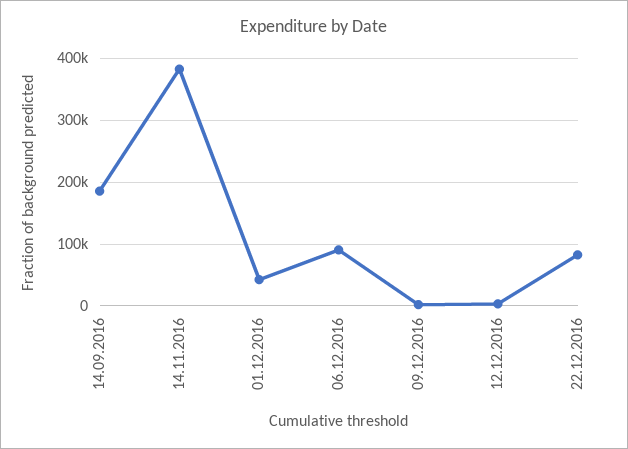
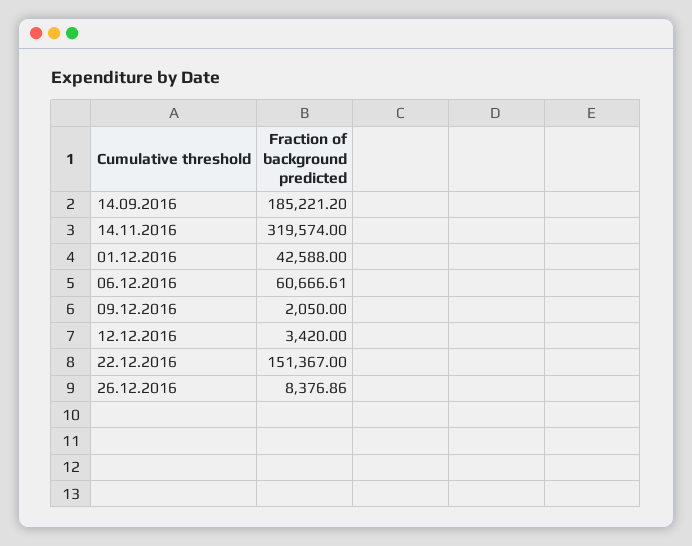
14.11.2016: 380000 -> 319574
06.12.2016: 90000 -> 60666.61
22.12.2016: 80000 -> 151367
26.12.2016: none -> 8376.86

